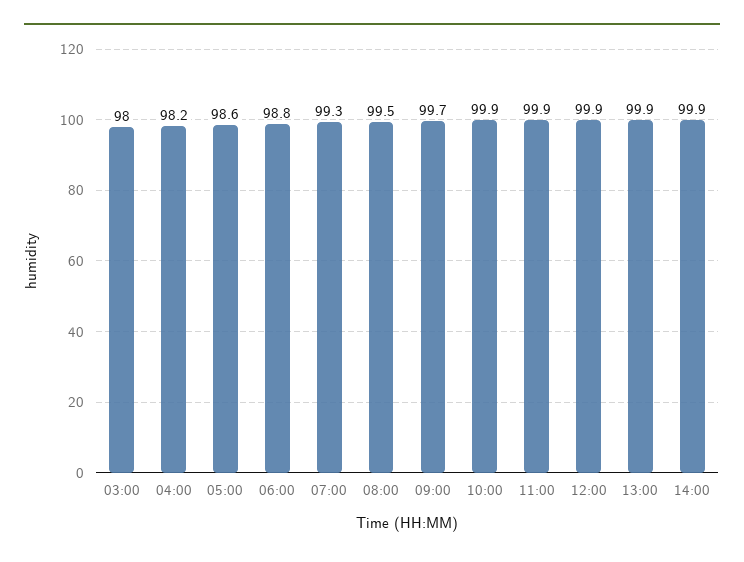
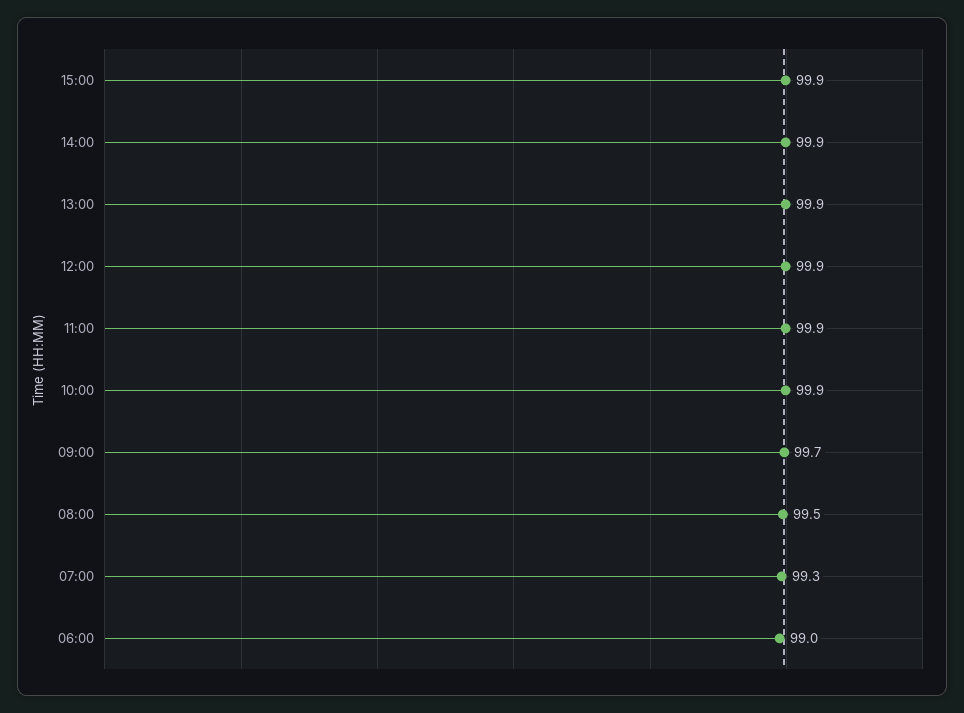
03:00: 98 -> none
04:00: 98.2 -> none
05:00: 98.6 -> none
06:00: 98.8 -> 99
15:00: none -> 99.9

